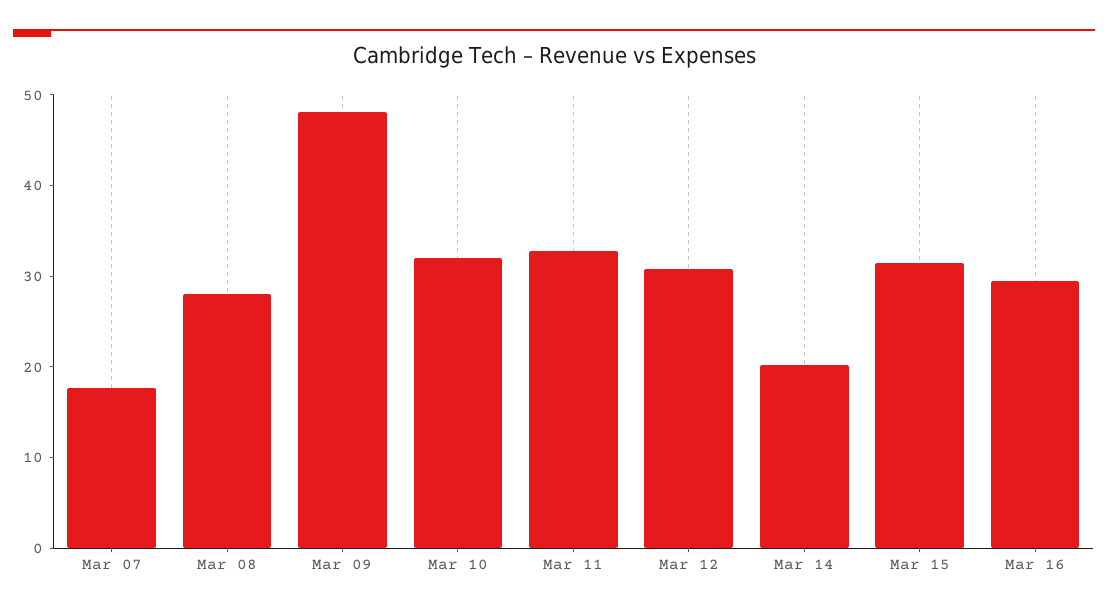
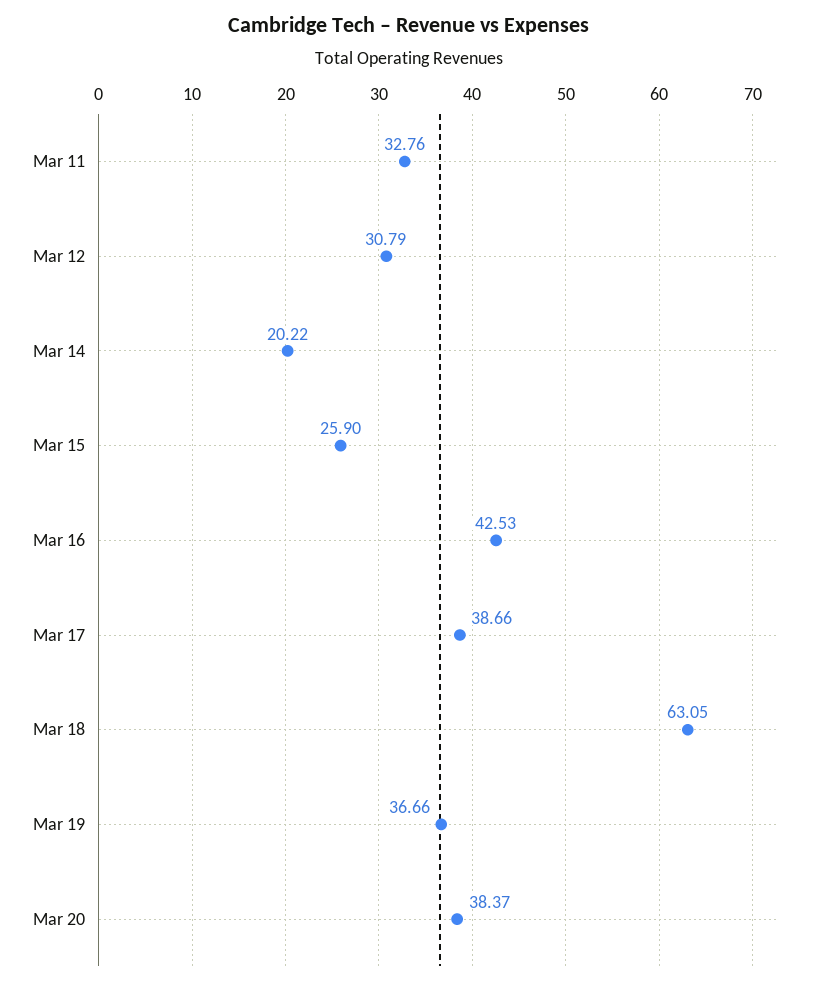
Mar 07: 18 -> none
Mar 08: 28 -> none
Mar 09: 48 -> none
Mar 10: 32 -> none
Mar 15: 32 -> 25.9
Mar 16: 30 -> 42.53
Mar 17: none -> 38.66
Mar 18: none -> 63.05
Mar 19: none -> 36.66
Mar 20: none -> 38.37

